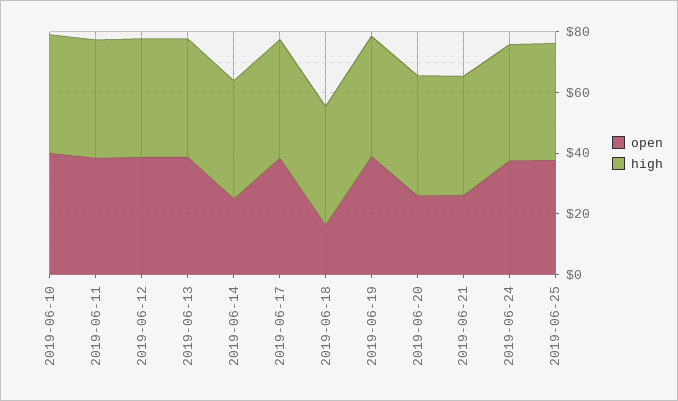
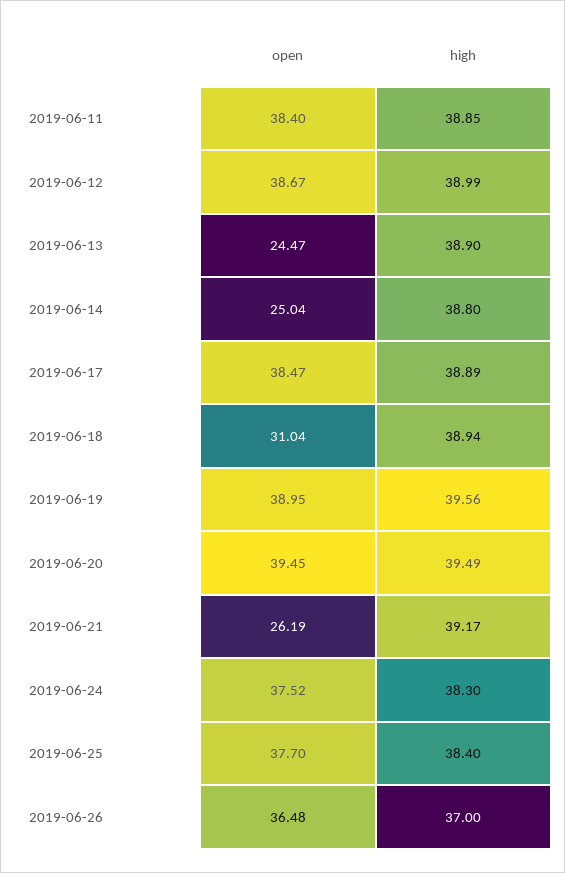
open, 2019-06-10: 40 -> none
high, 2019-06-10: 40 -> none
open, 2019-06-13: 40 -> 24.47
open, 2019-06-18: 15 -> 31.04
open, 2019-06-20: 25 -> 39.45
open, 2019-06-26: none -> 36.48
high, 2019-06-26: none -> 37

